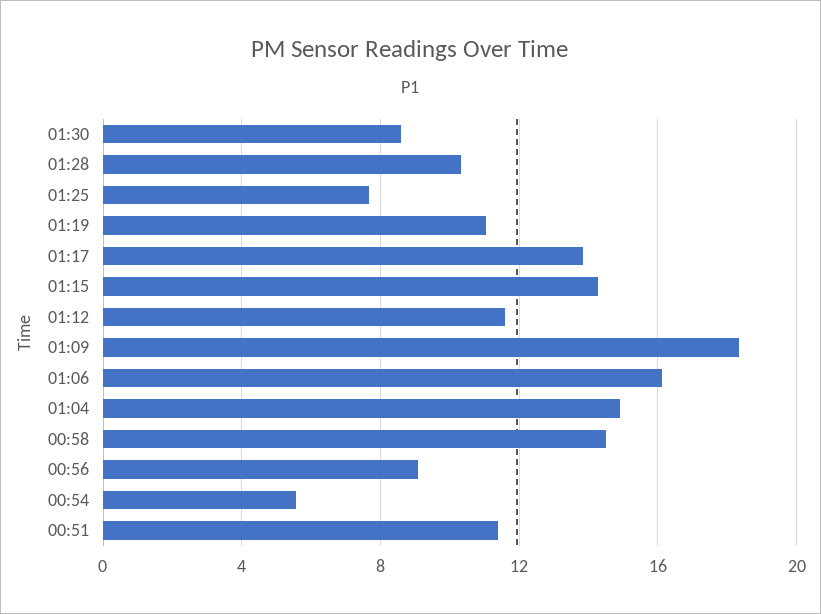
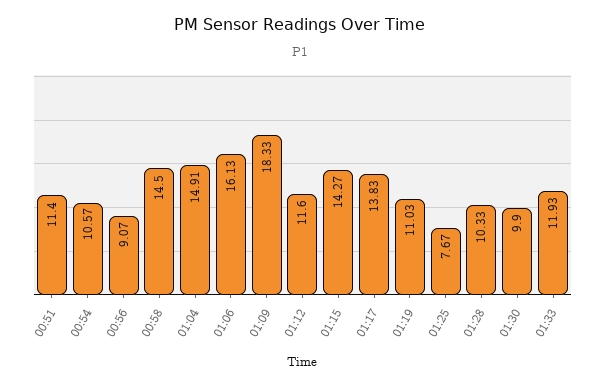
01:30: 8.5 -> 9.9
00:54: 5.5 -> 10.57
01:33: none -> 11.93

